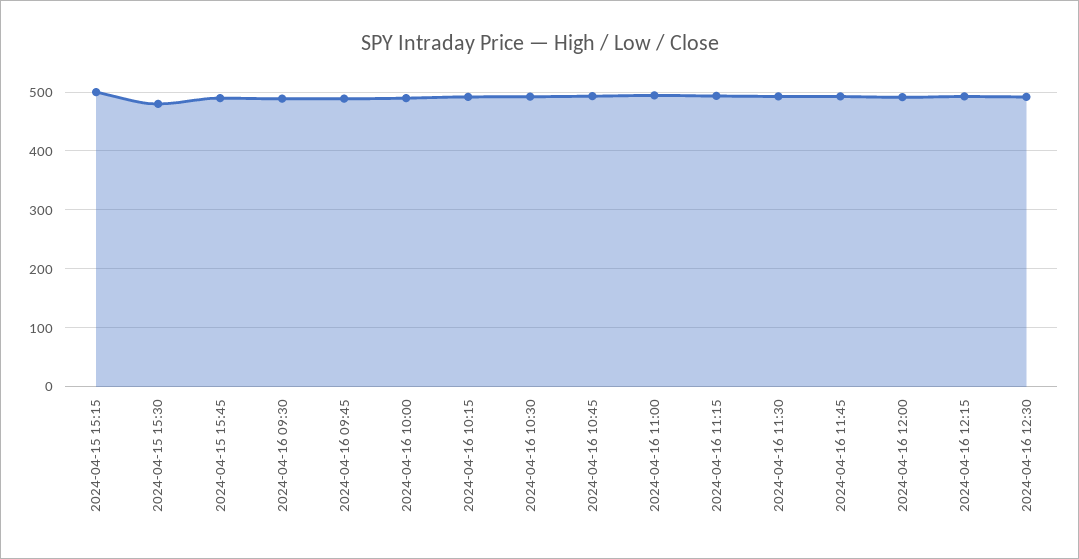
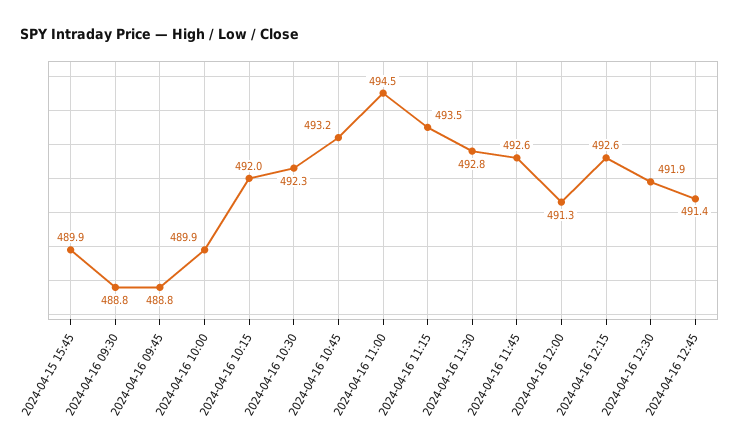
2024-04-15 15:15: 500 -> none
2024-04-15 15:30: 480 -> none
2024-04-16 12:45: none -> 491.4

